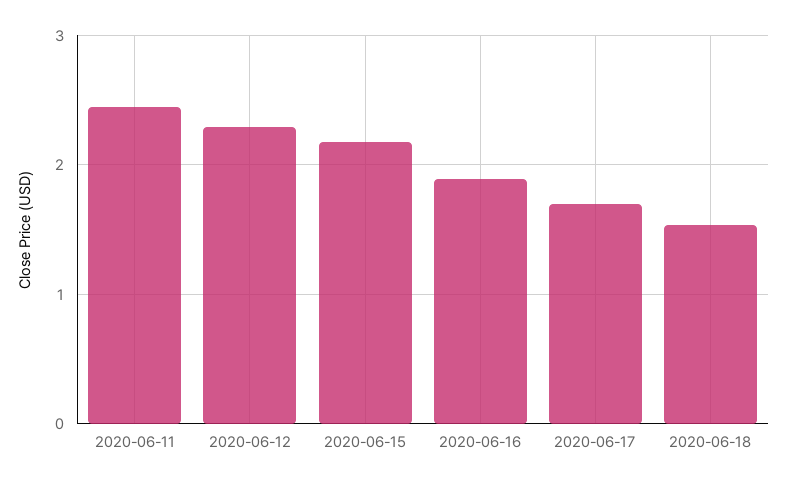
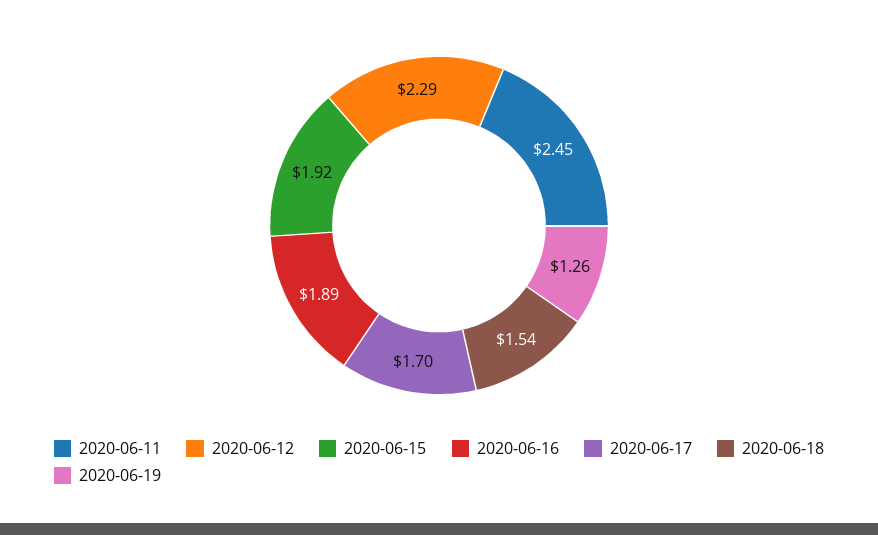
2020-06-15: 2.2 -> 1.92
2020-06-19: none -> 1.26

